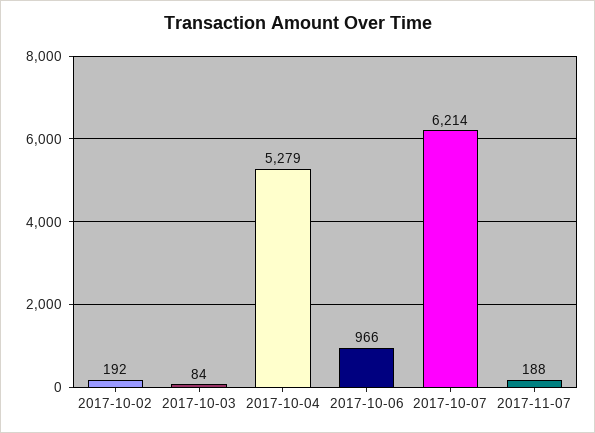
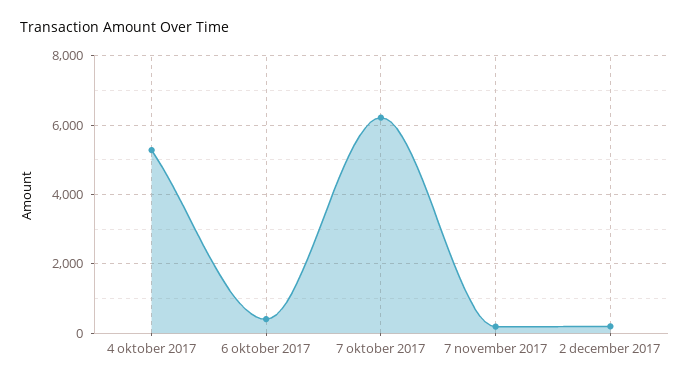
2017-10-02: 192 -> none
2017-10-03: 84 -> none
2017-10-06: 966 -> 400
2 december 2017: none -> 200

